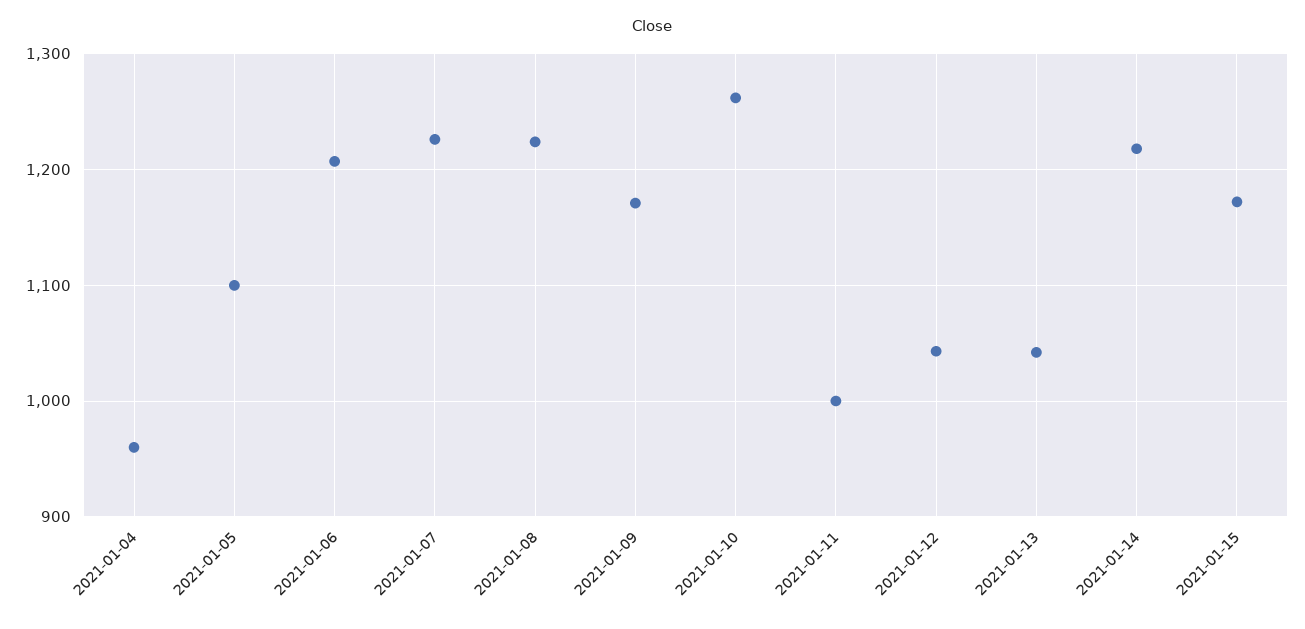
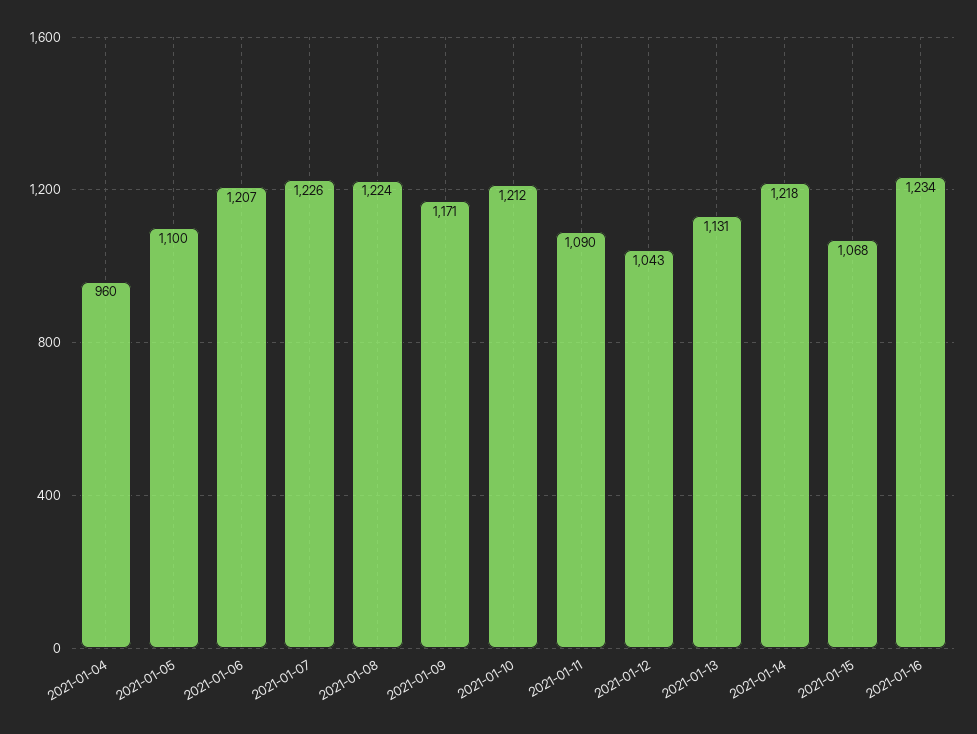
2021-01-10: 1260 -> 1212
2021-01-11: 1000 -> 1090
2021-01-13: 1040 -> 1131
2021-01-15: 1170 -> 1068
2021-01-16: none -> 1234

